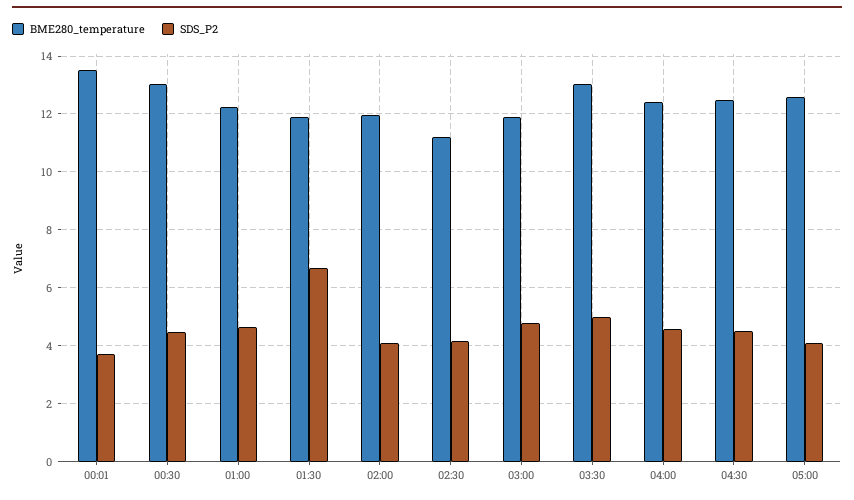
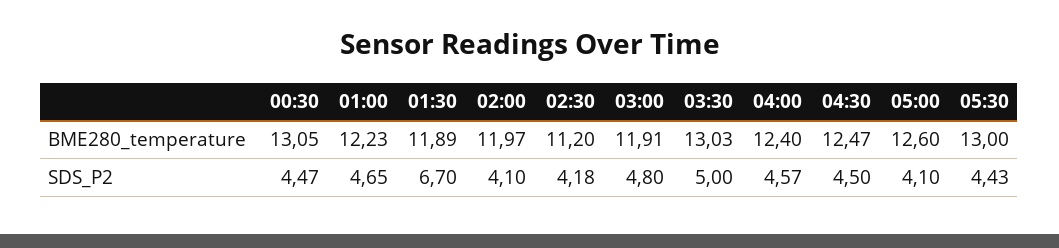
BME280_temperature, 00:01: 13.5 -> none
SDS_P2, 00:01: 3.75 -> none
BME280_temperature, 05:30: none -> 13
SDS_P2, 05:30: none -> 4.43

